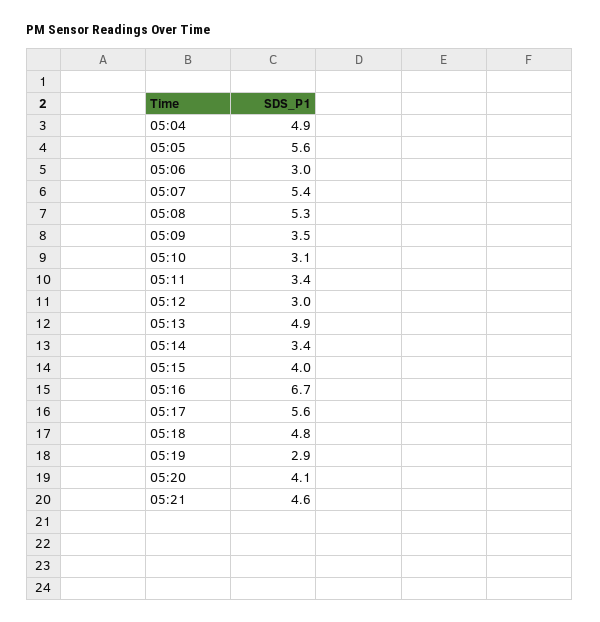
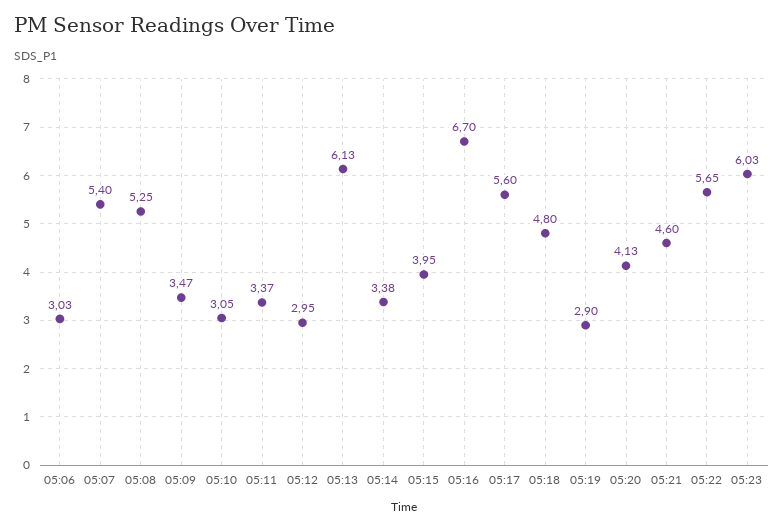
05:04: 4.9 -> none
05:05: 5.6 -> none
05:13: 4.9 -> 6.13
05:22: none -> 5.65
05:23: none -> 6.03

